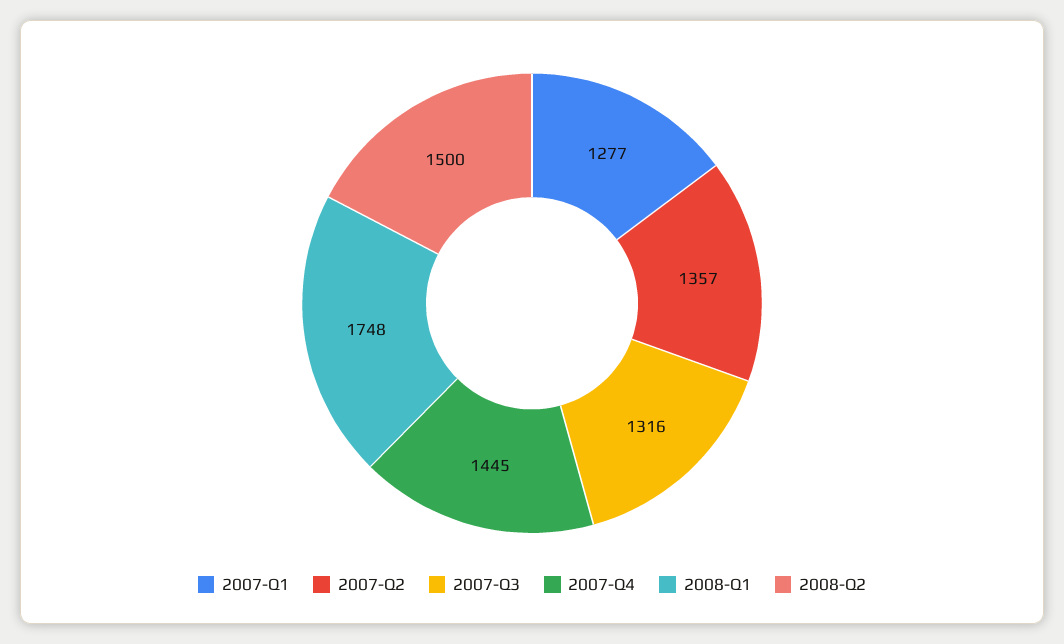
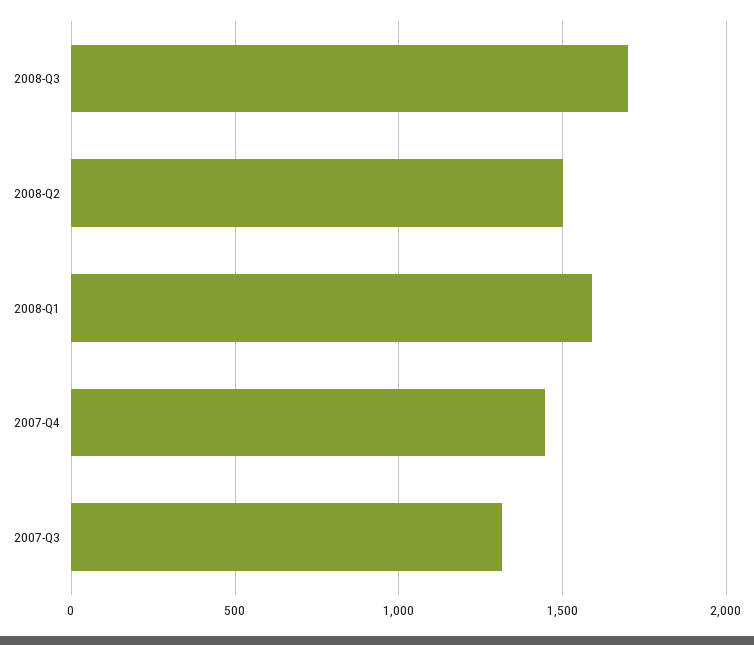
2007-Q1: 1277 -> none
2007-Q2: 1357 -> none
2008-Q1: 1748 -> 1600
2008-Q3: none -> 1700

